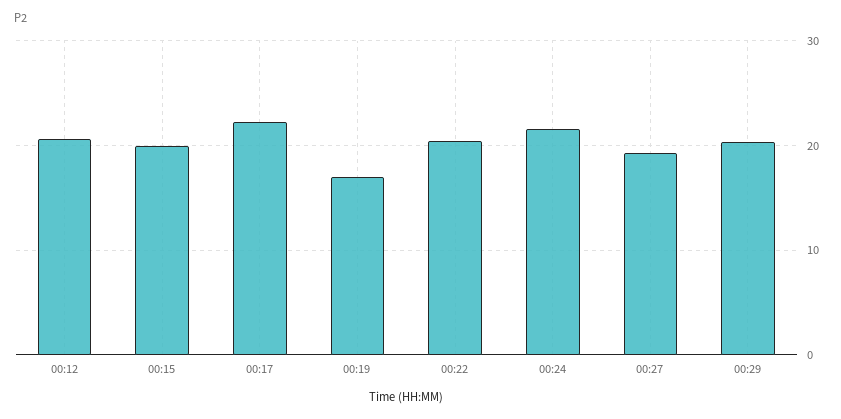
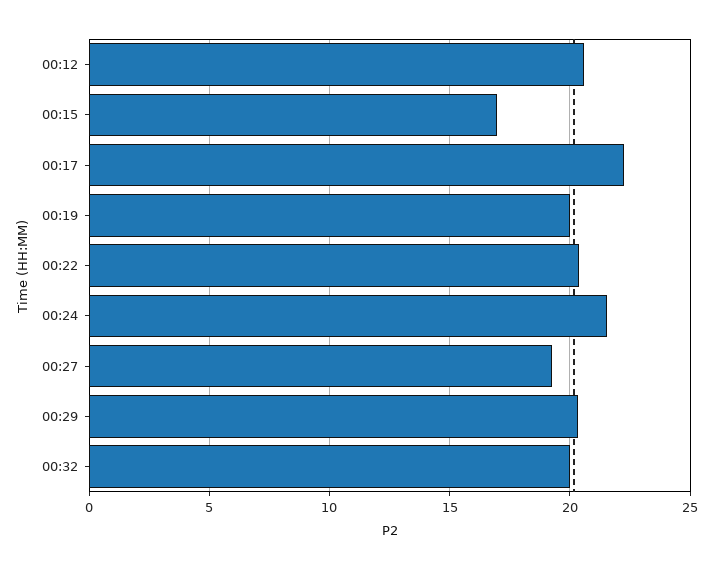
00:15: 20 -> 17
00:19: 17 -> 20
00:32: none -> 20

